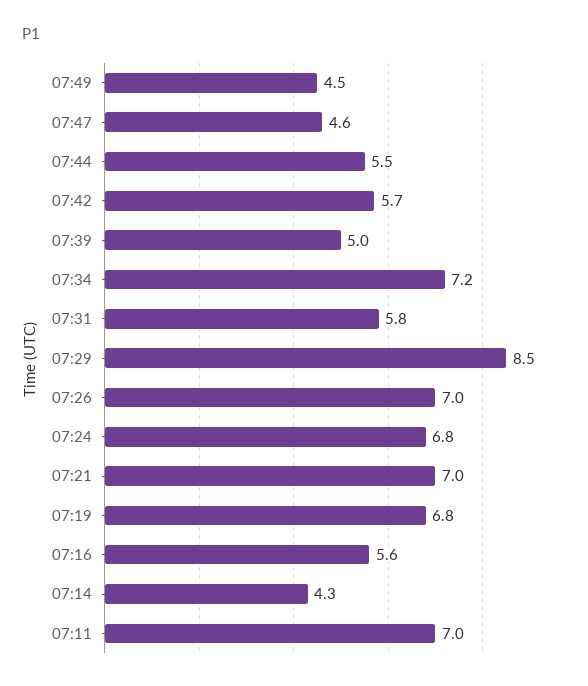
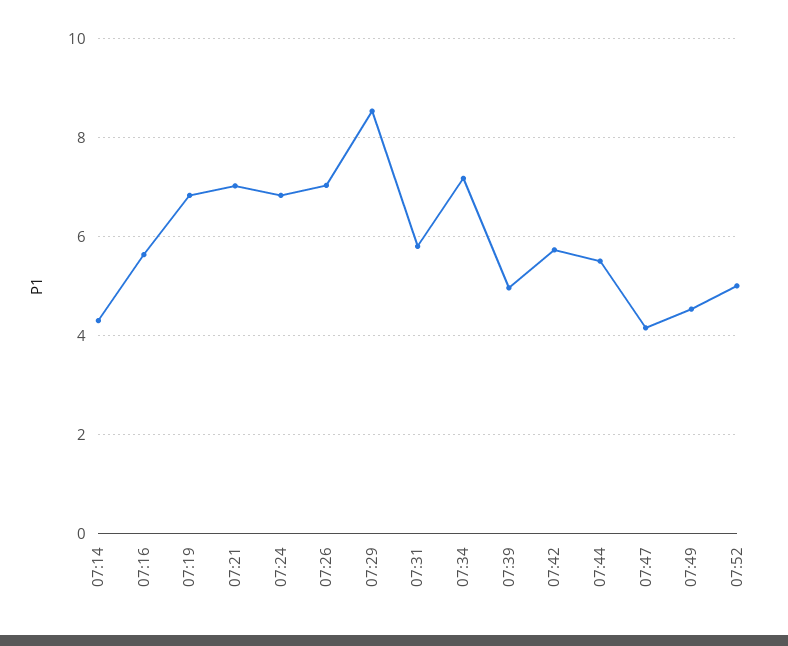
07:47: 4.6 -> 4.2
07:11: 7 -> none
07:52: none -> 5

